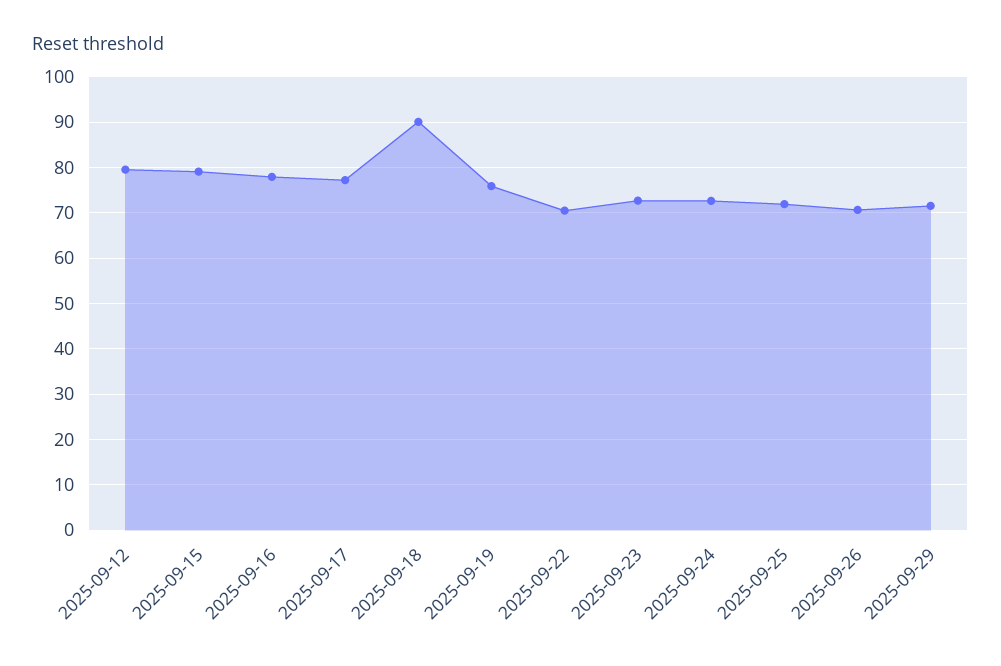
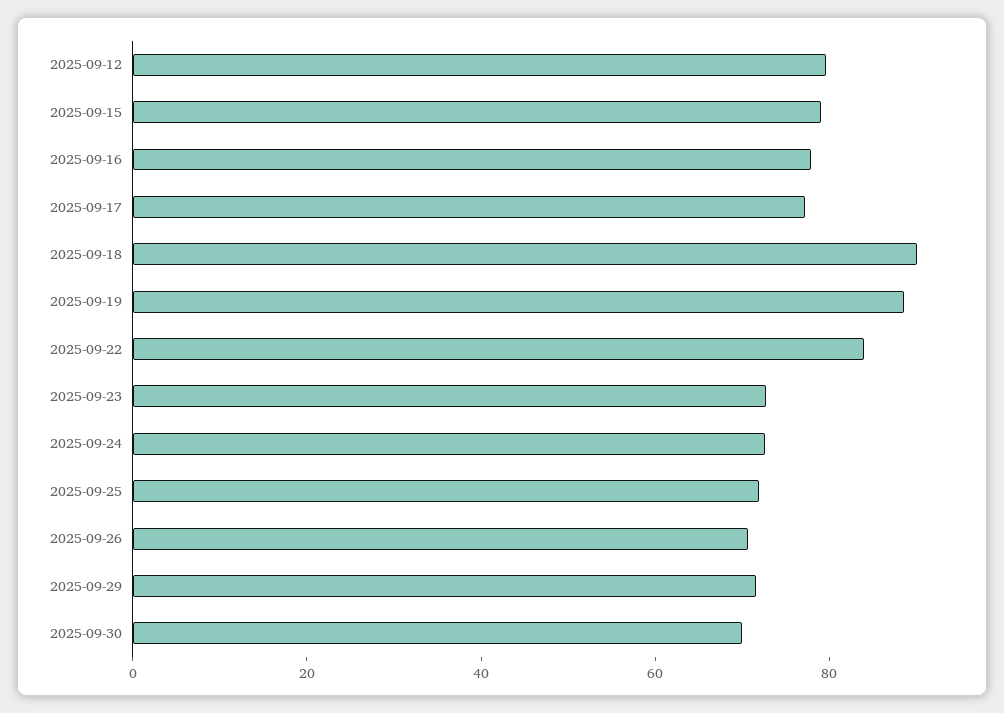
2025-09-19: 76 -> 90
2025-09-22: 70 -> 85
2025-09-30: none -> 70

